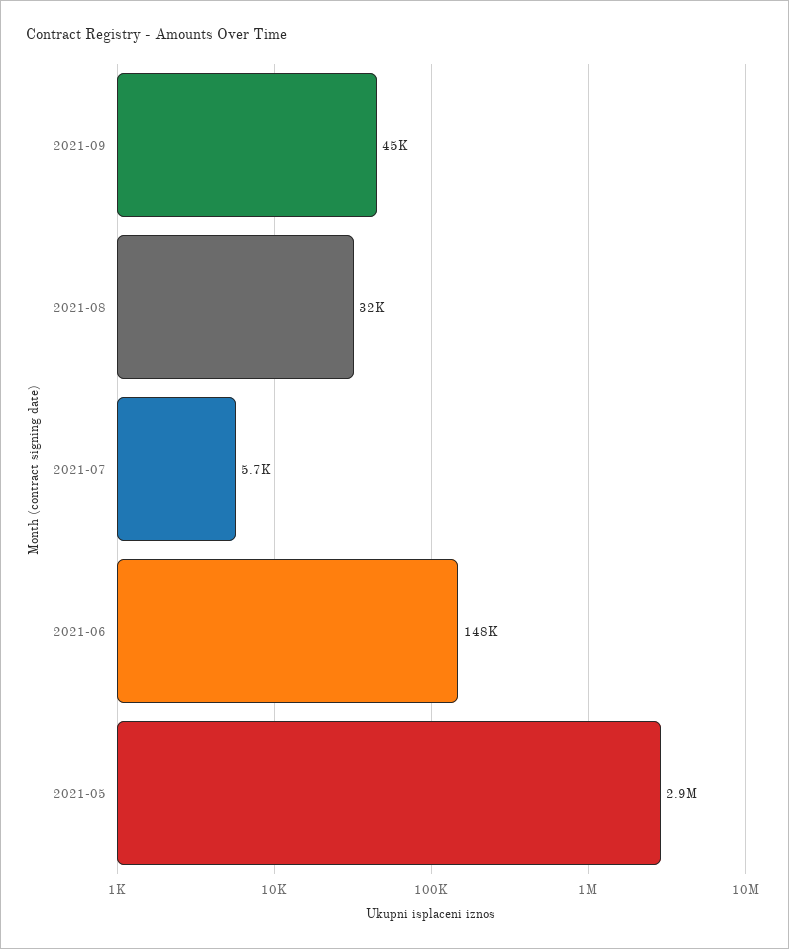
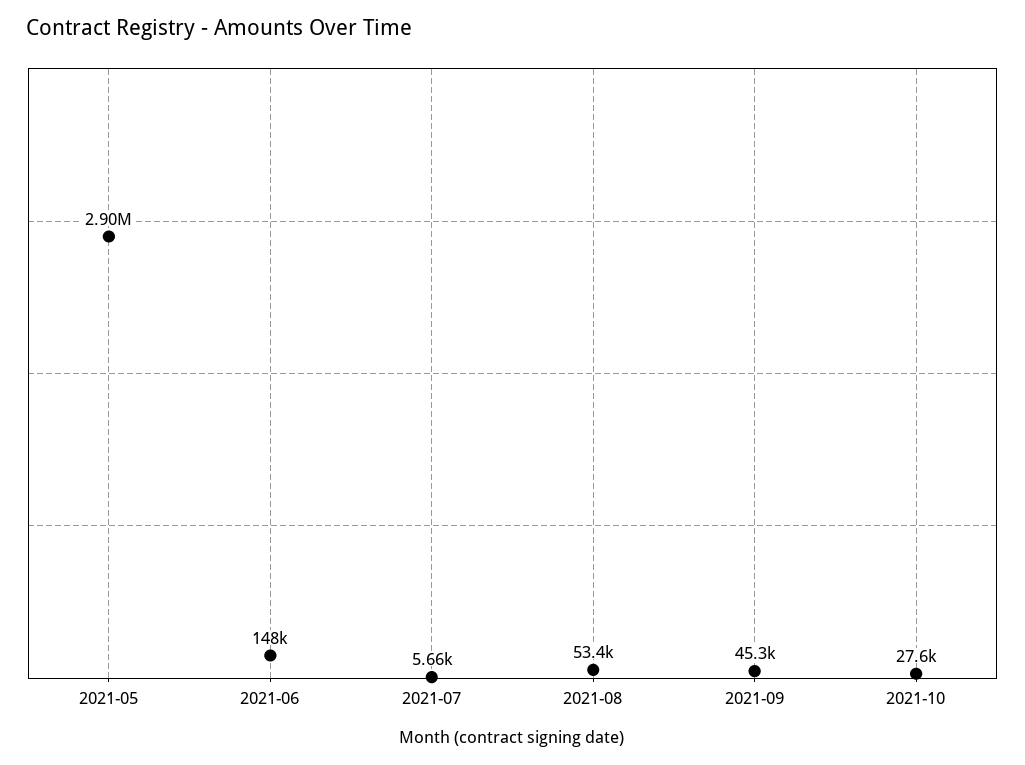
2021-08: 32000 -> 53400
2021-10: none -> 27600

